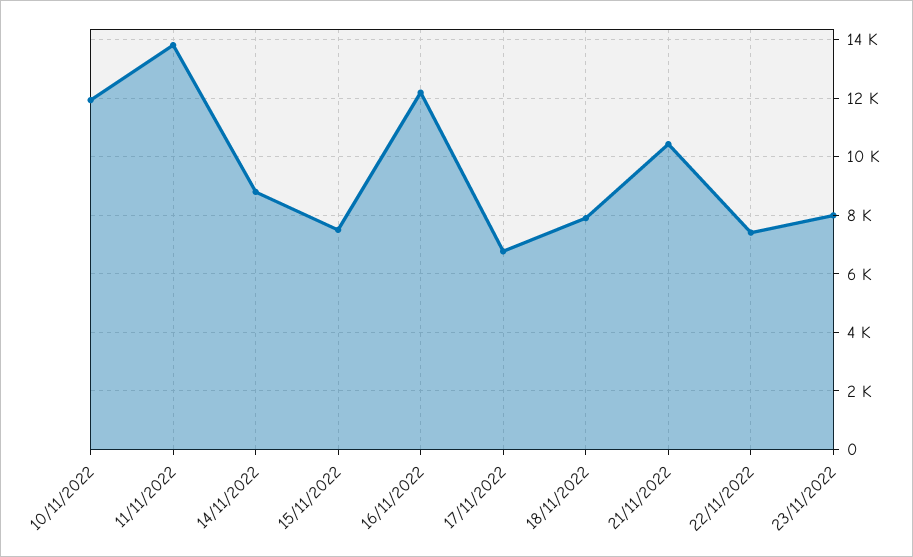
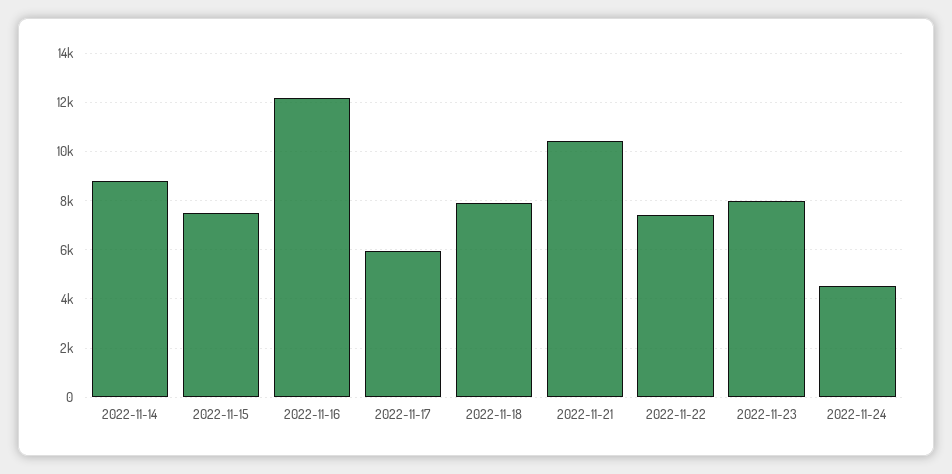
10/11/2022: 12000 -> none
11/11/2022: 13750 -> none
17/11/2022: 6750 -> 6000
2022-11-24: none -> 4500

